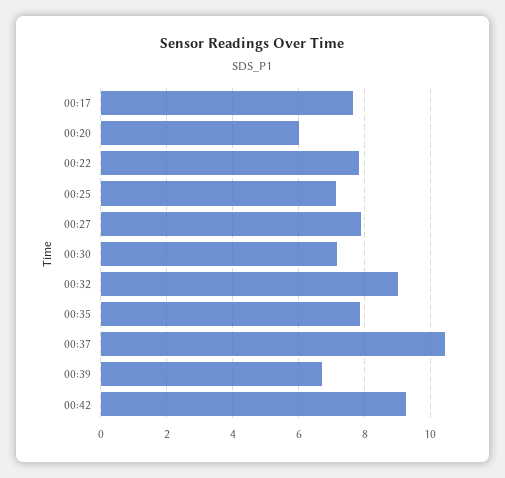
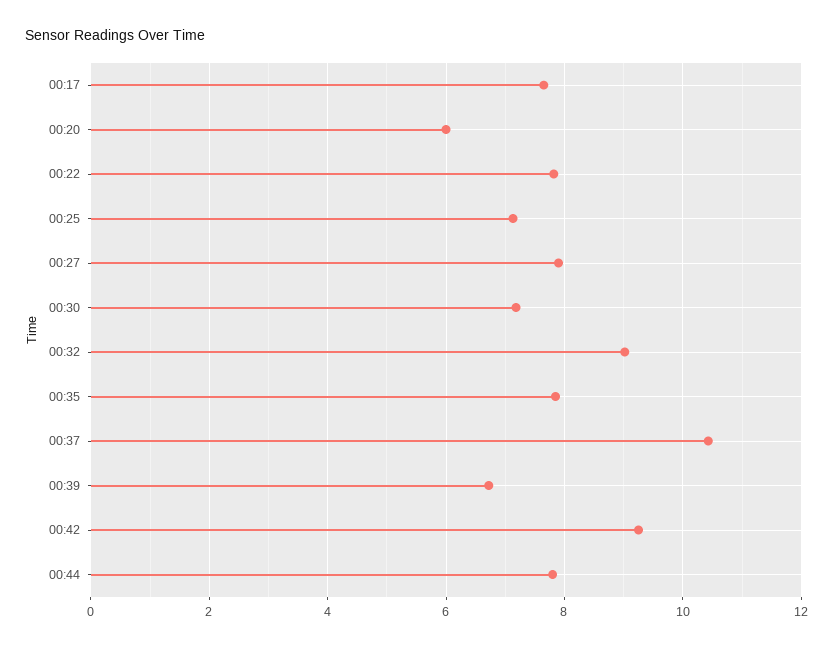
00:44: none -> 7.8

